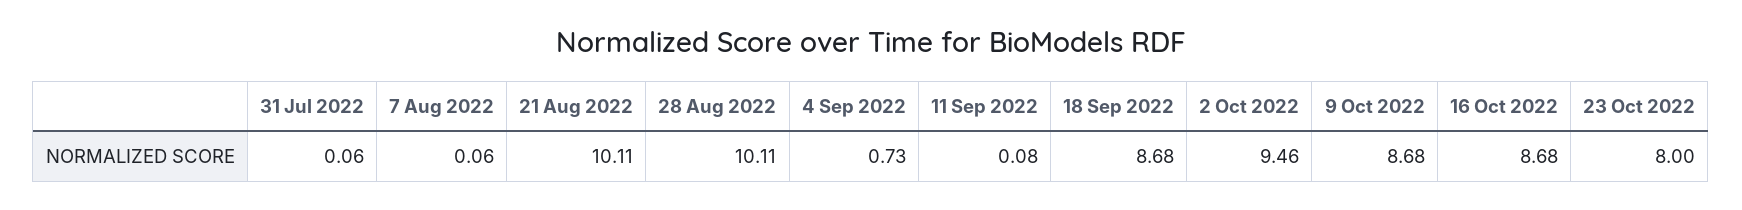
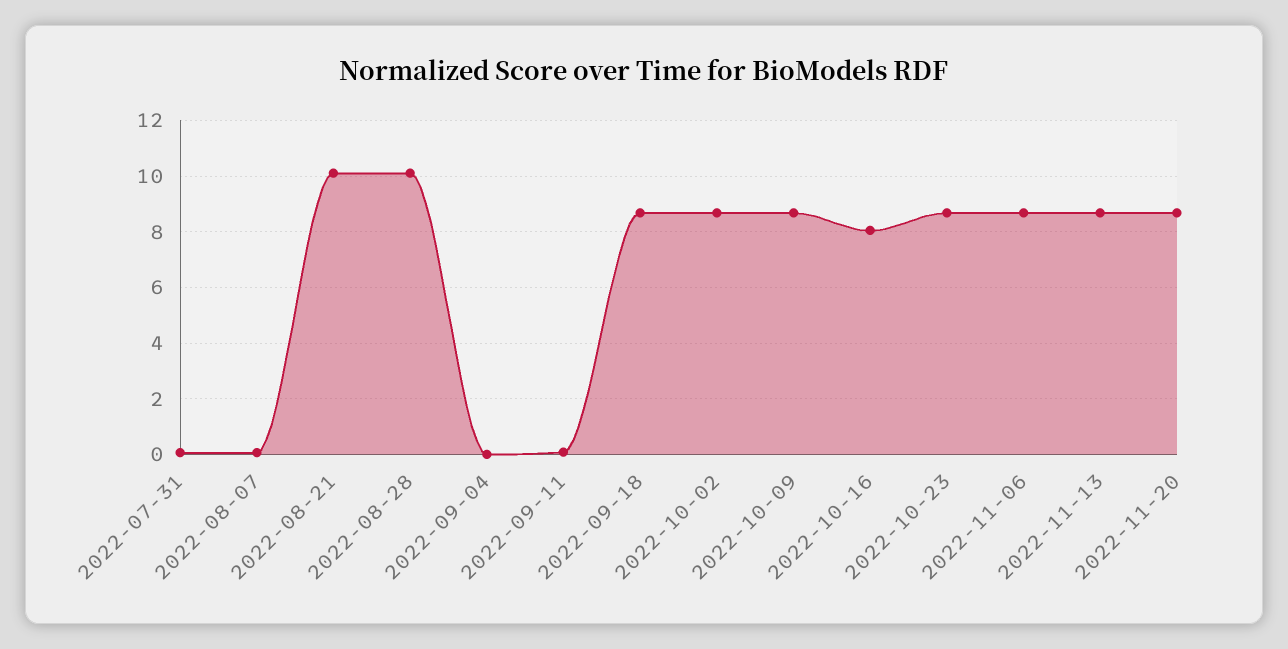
4 Sep 2022: 0.73 -> 0
2 Oct 2022: 9.46 -> 8.75
16 Oct 2022: 8.68 -> 8
23 Oct 2022: 8 -> 8.75
2022-11-06: none -> 8.75
2022-11-13: none -> 8.75
2022-11-20: none -> 8.75

